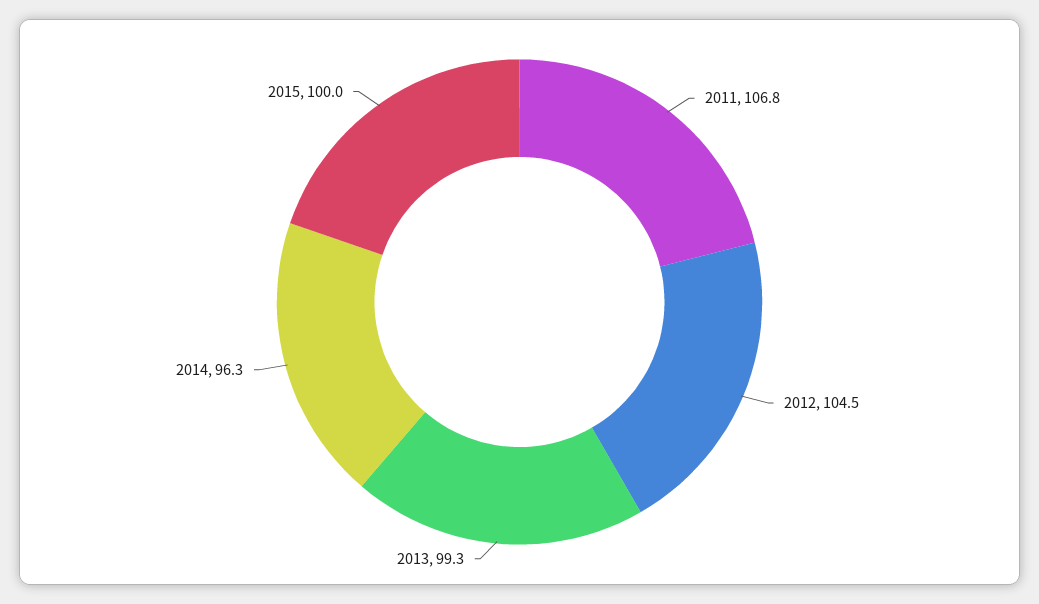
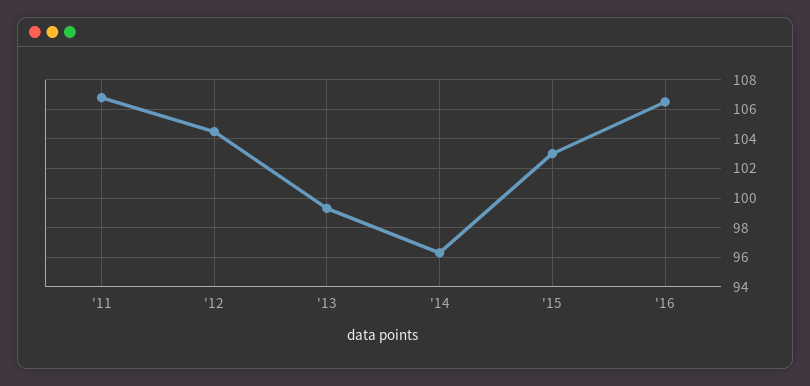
2015: 100 -> 103
'16: none -> 106.5

